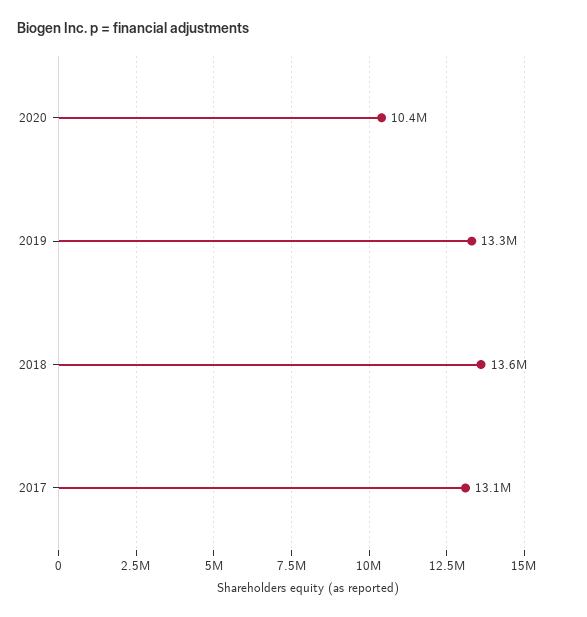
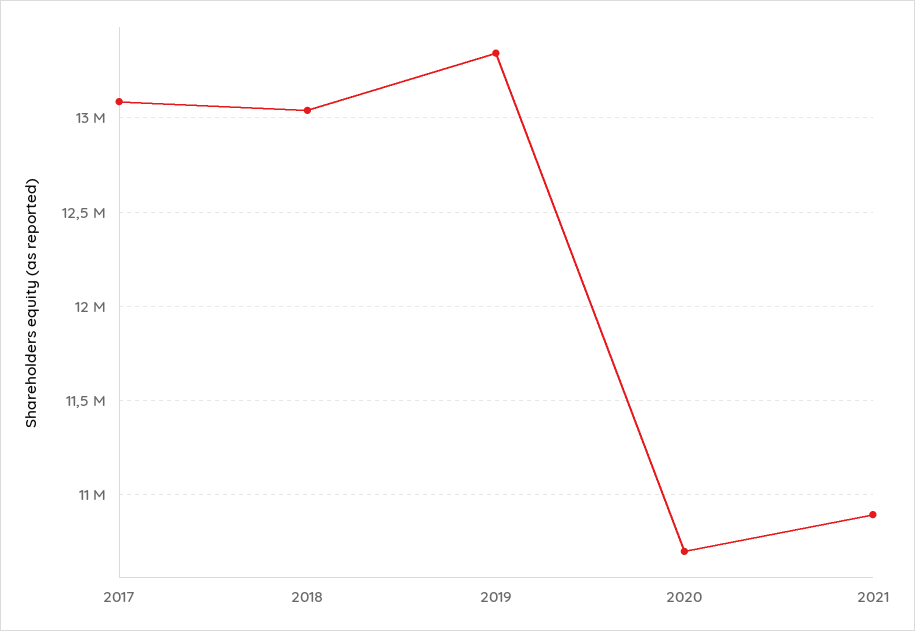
2020: 10400000 -> 10700000
2018: 13600000 -> 13050000
2021: none -> 10900000

